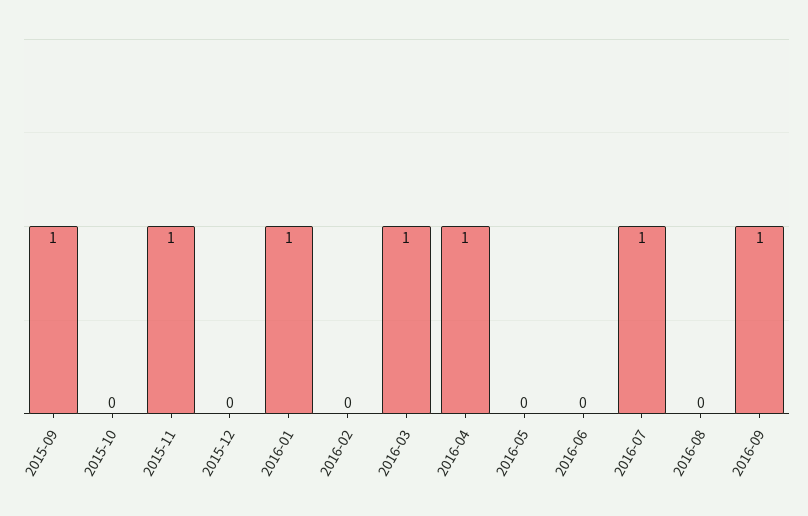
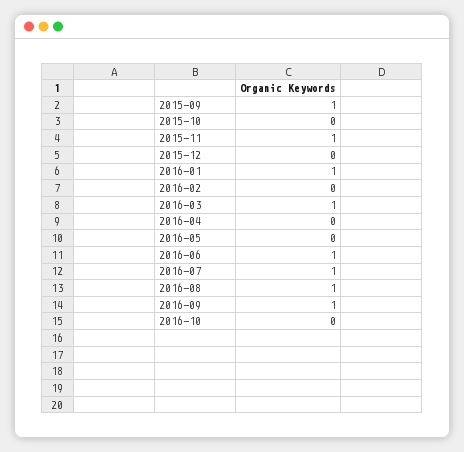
2016-04: 1 -> 0
2016-06: 0 -> 1
2016-08: 0 -> 1
2016-10: none -> 0

